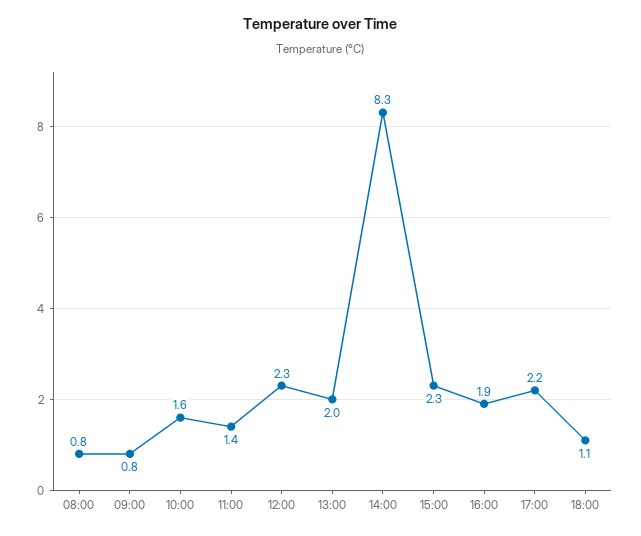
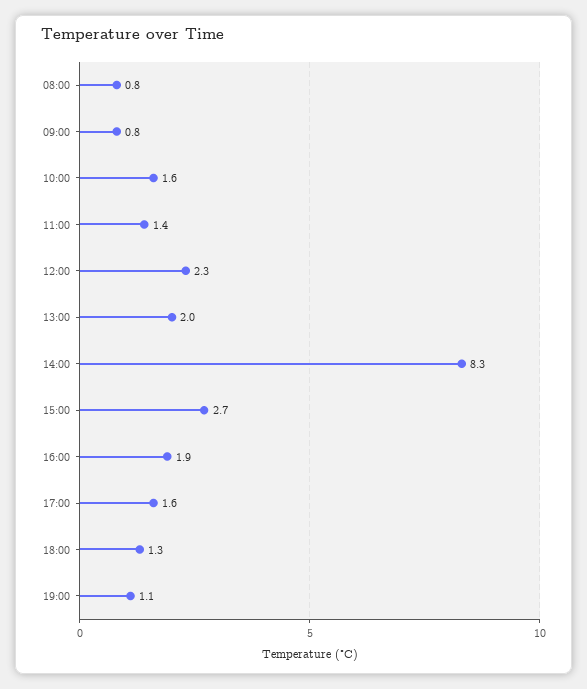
15:00: 2.3 -> 2.7
17:00: 2.2 -> 1.6
18:00: 1.1 -> 1.3
19:00: none -> 1.1

